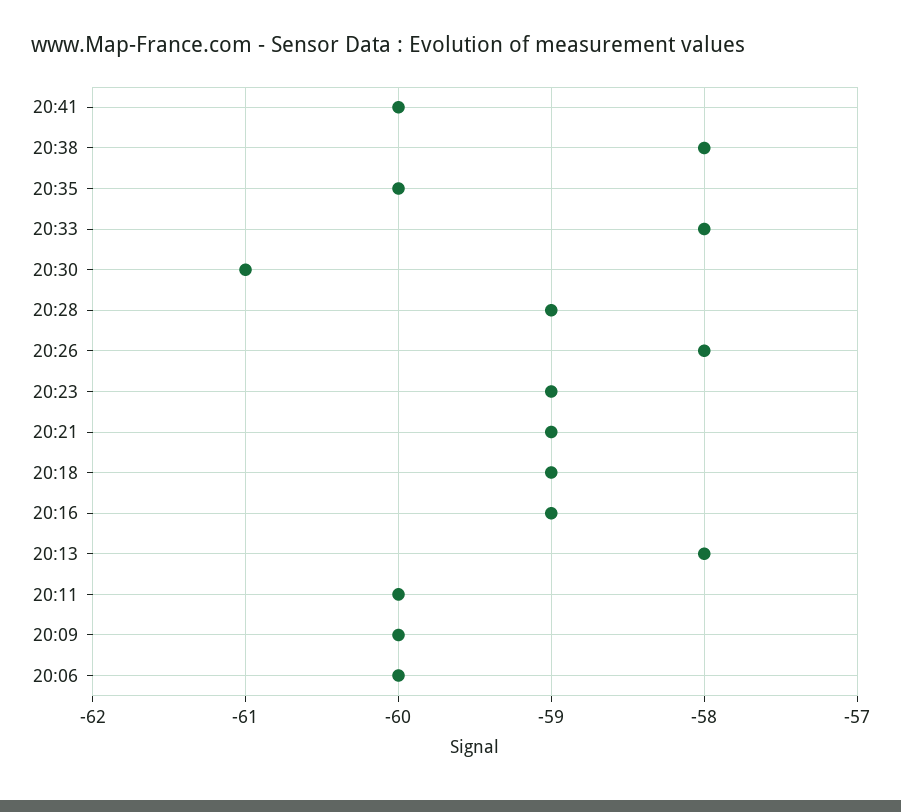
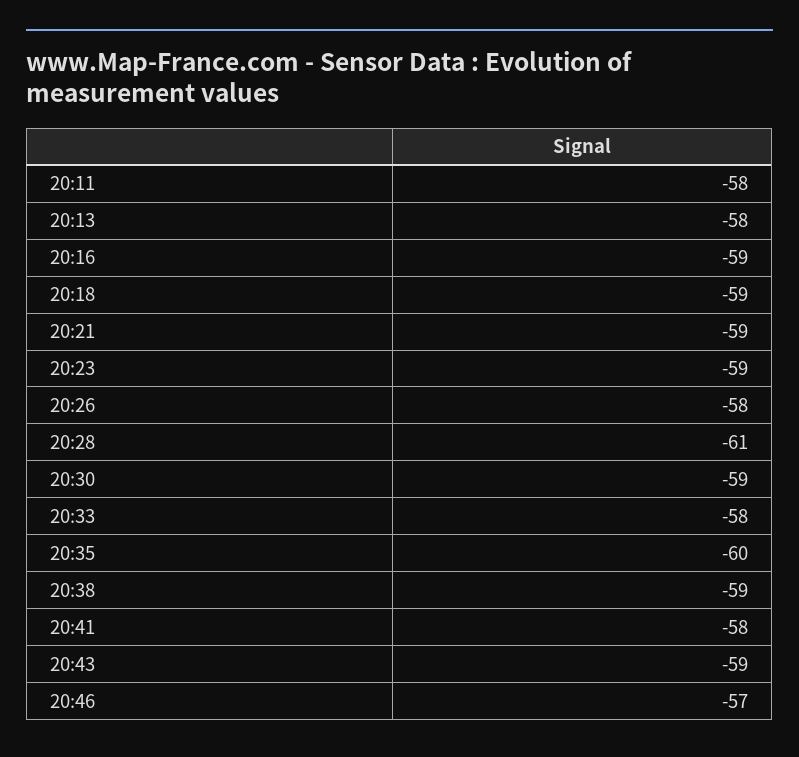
20:41: -60 -> -58
20:38: -58 -> -59
20:30: -61 -> -59
20:28: -59 -> -61
20:11: -60 -> -58
20:09: -60 -> none
20:06: -60 -> none
20:43: none -> -59
20:46: none -> -57

